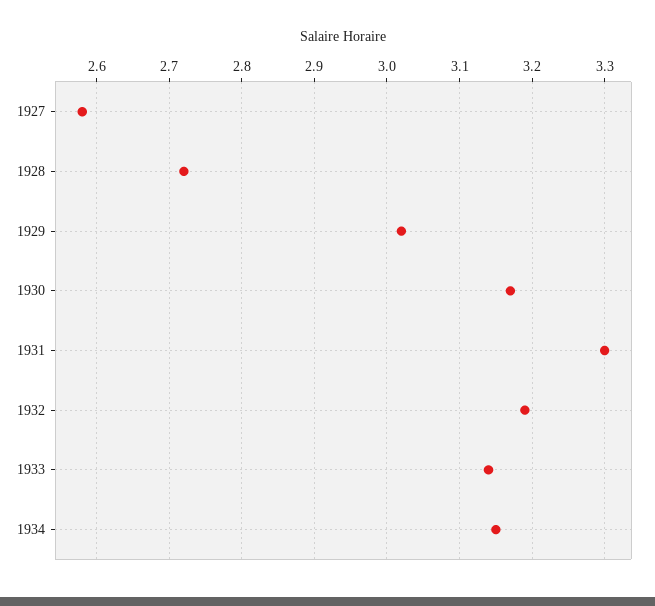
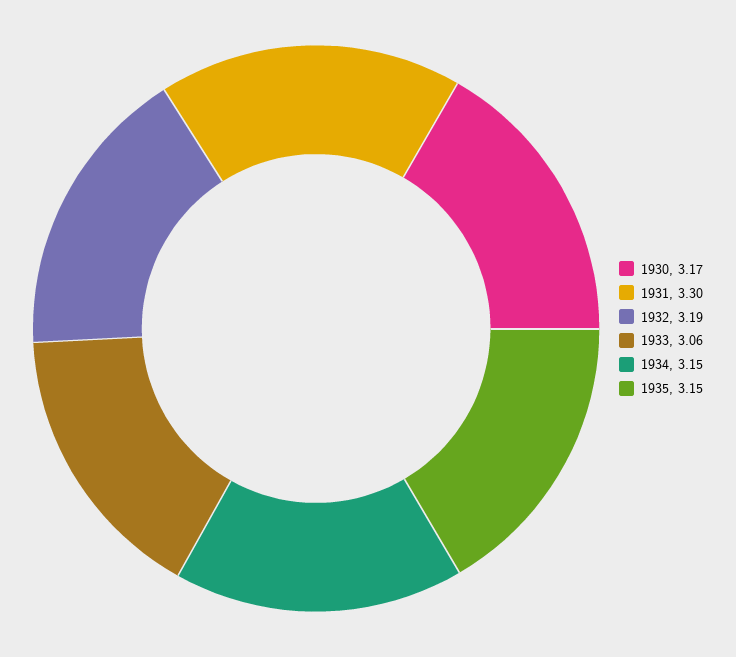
1927: 2.58 -> none
1928: 2.72 -> none
1929: 3.02 -> none
1933: 3.14 -> 3.06
1935: none -> 3.15

